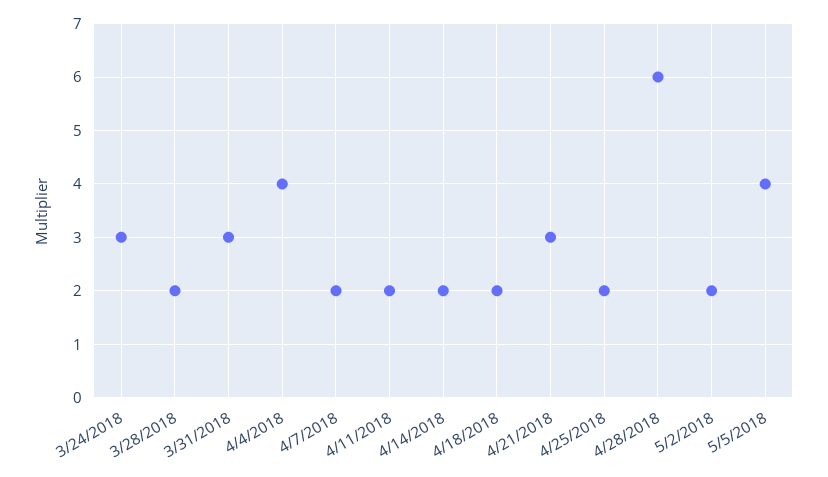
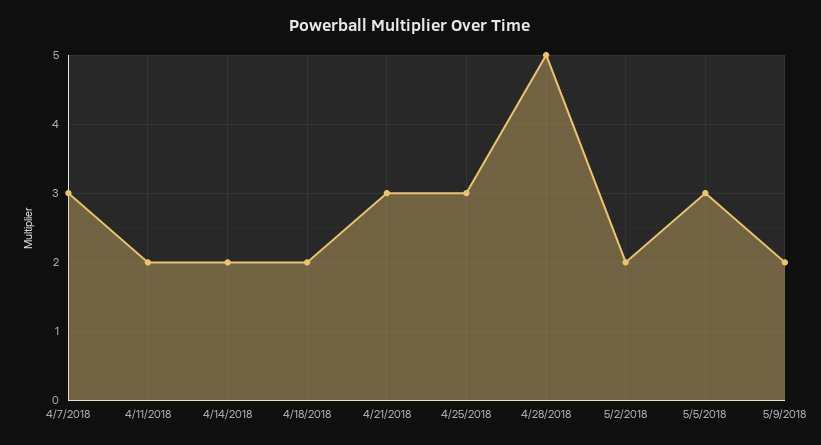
3/24/2018: 3 -> none
3/28/2018: 2 -> none
3/31/2018: 3 -> none
4/4/2018: 4 -> none
4/7/2018: 2 -> 3
4/25/2018: 2 -> 3
4/28/2018: 6 -> 5
5/5/2018: 4 -> 3
5/9/2018: none -> 2

